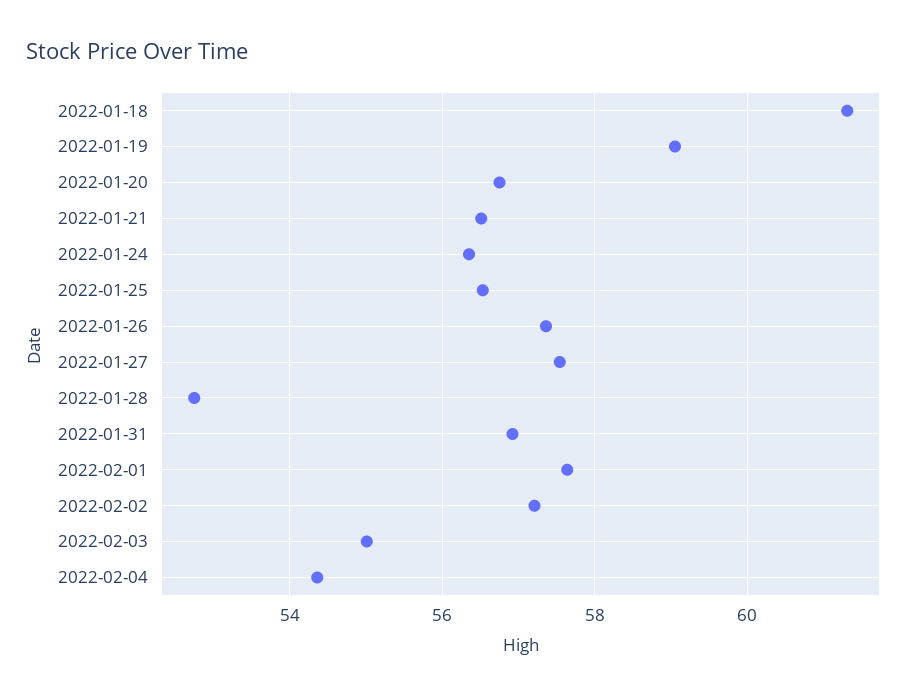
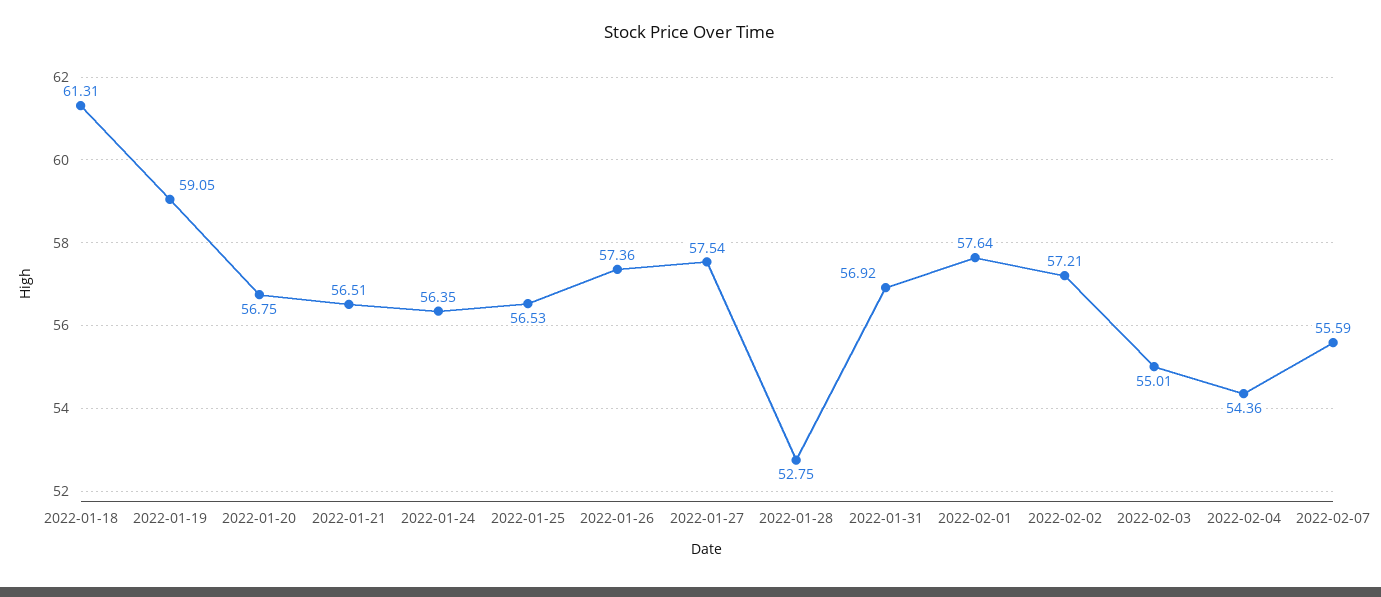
2022-02-07: none -> 55.59

